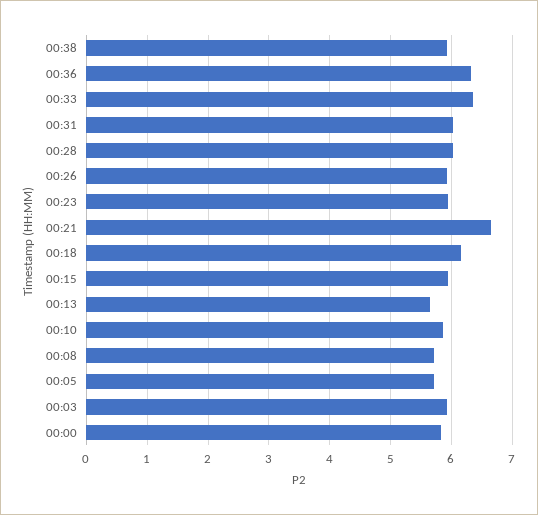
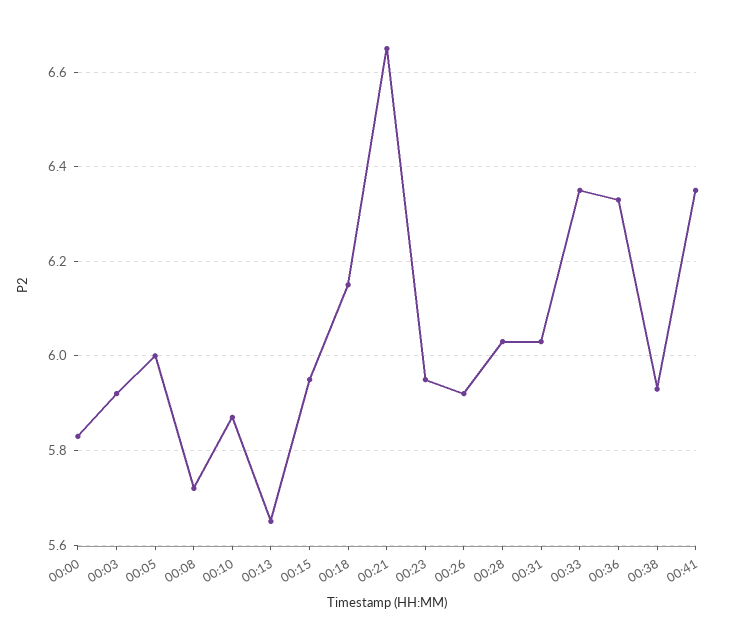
00:05: 5.7 -> 6
00:41: none -> 6.35

